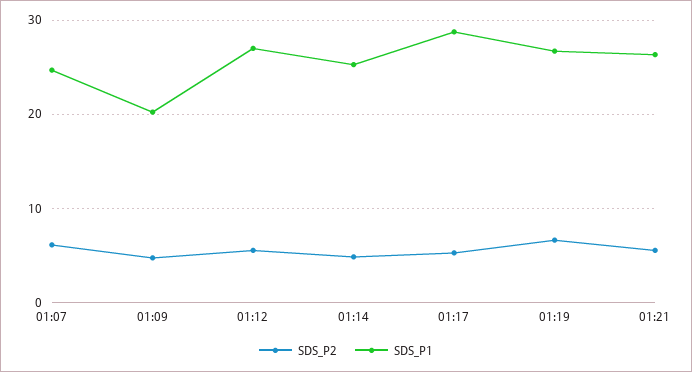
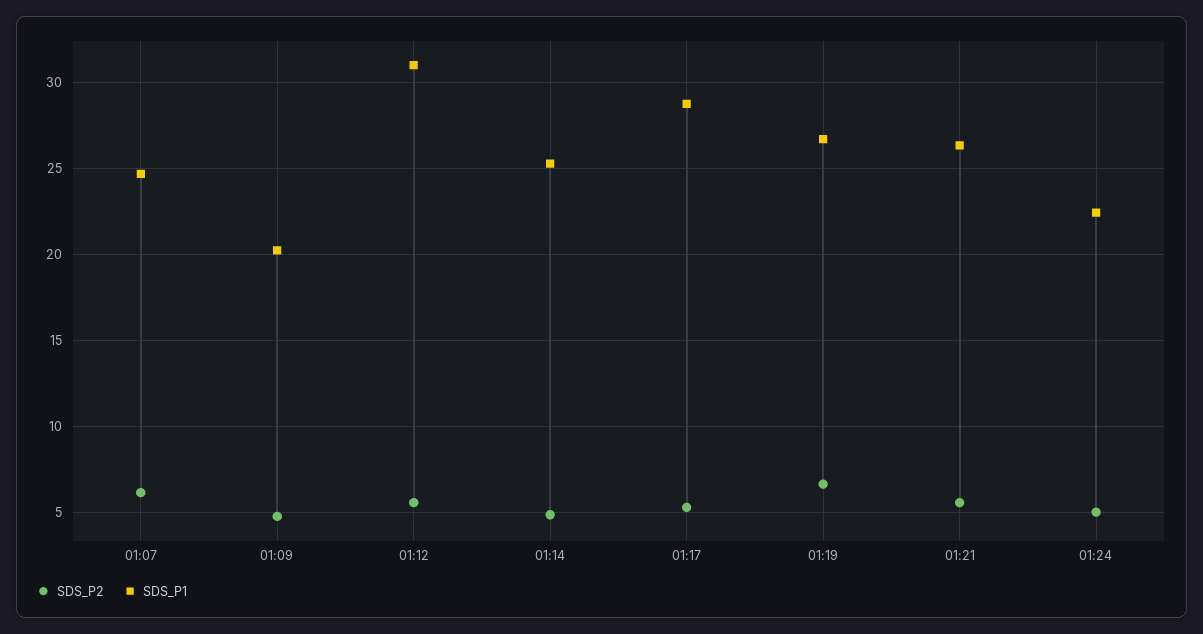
SDS_P1, 01:12: 27 -> 31
SDS_P2, 01:24: none -> 5
SDS_P1, 01:24: none -> 22.5

